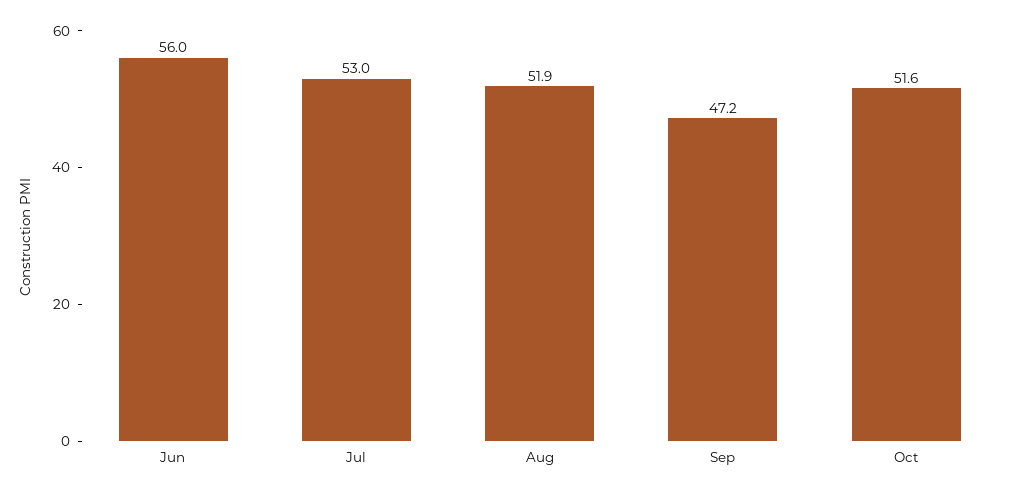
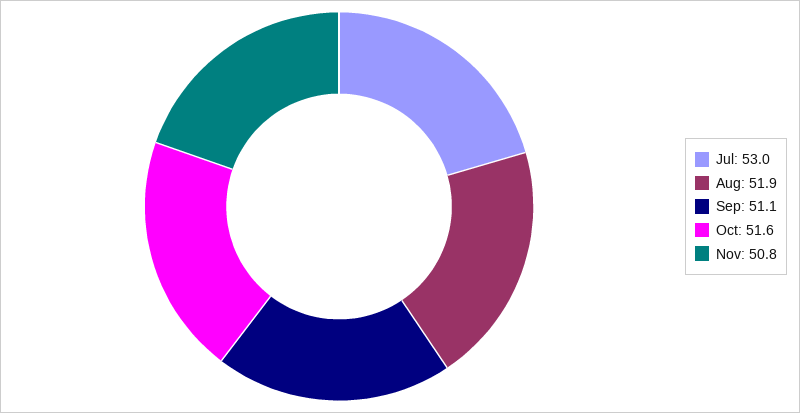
Jun: 56 -> none
Sep: 47.2 -> 51.1
Nov: none -> 50.8

